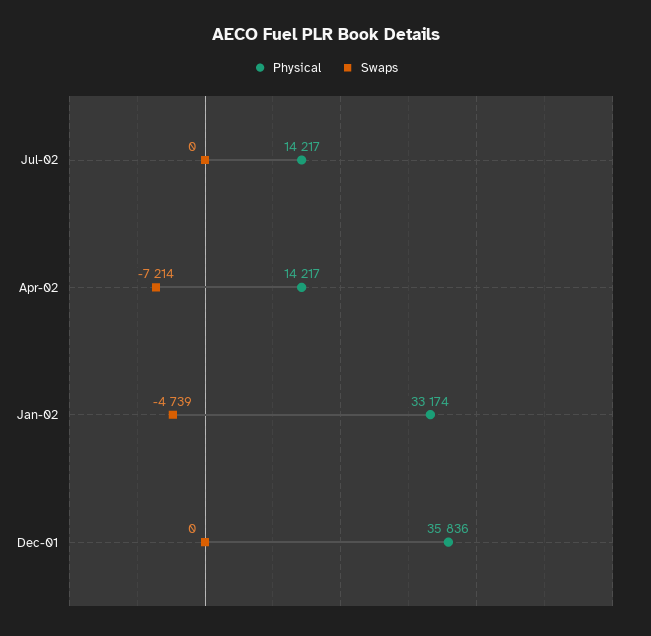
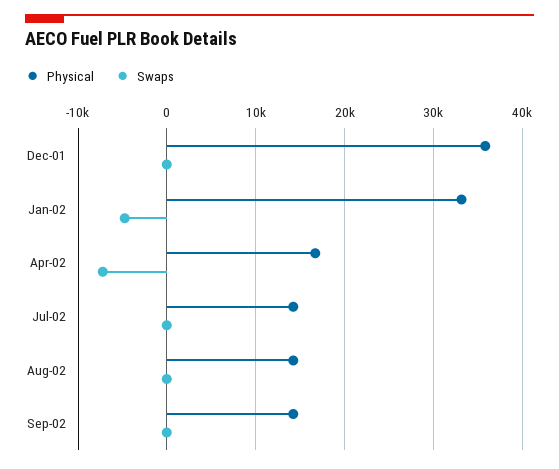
Physical, Apr-02: 14217 -> 17000
Physical, Aug-02: none -> 14000
Swaps, Aug-02: none -> 0
Physical, Sep-02: none -> 14000
Swaps, Sep-02: none -> 0

